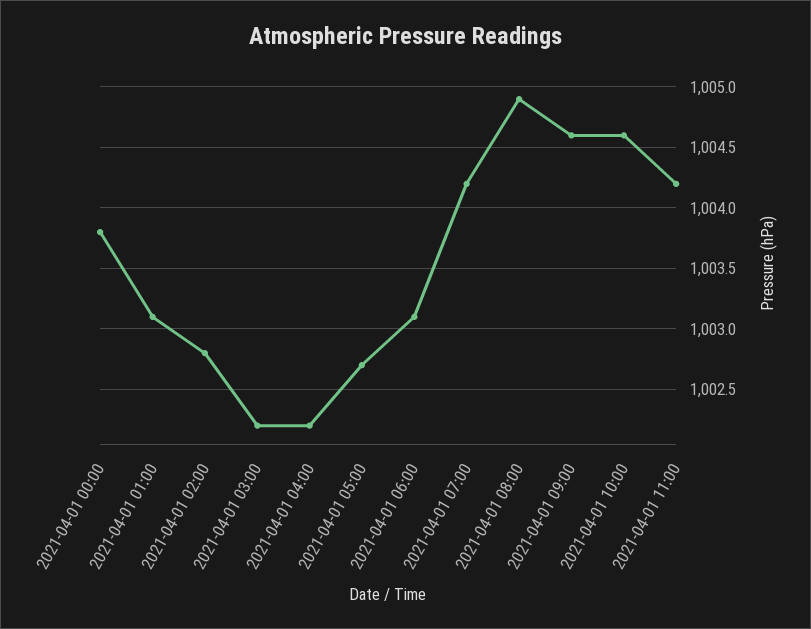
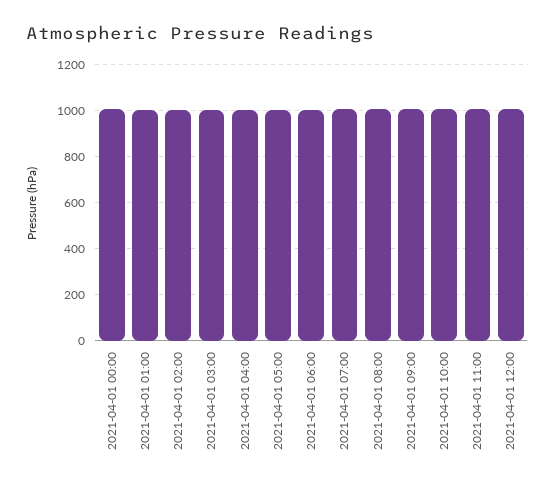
2021-04-01 12:00: none -> 1000

